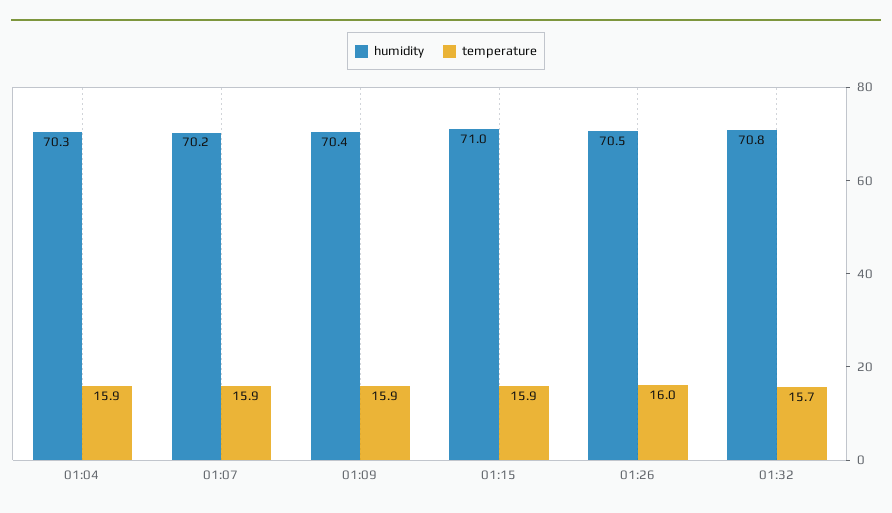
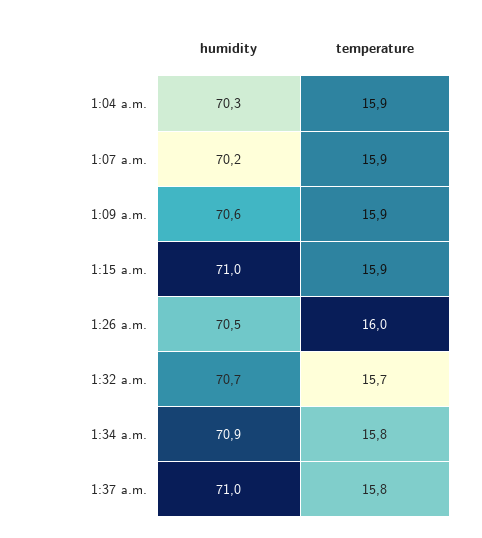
humidity, 01:09: 70.4 -> 70.6
humidity, 01:32: 70.8 -> 70.7
humidity, 1:34 a.m.: none -> 70.9
temperature, 1:34 a.m.: none -> 15.8
humidity, 1:37 a.m.: none -> 71
temperature, 1:37 a.m.: none -> 15.8

